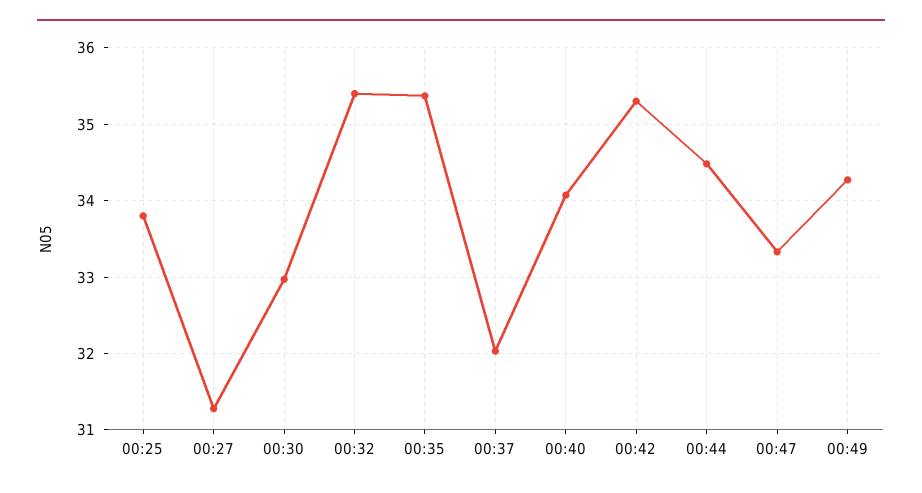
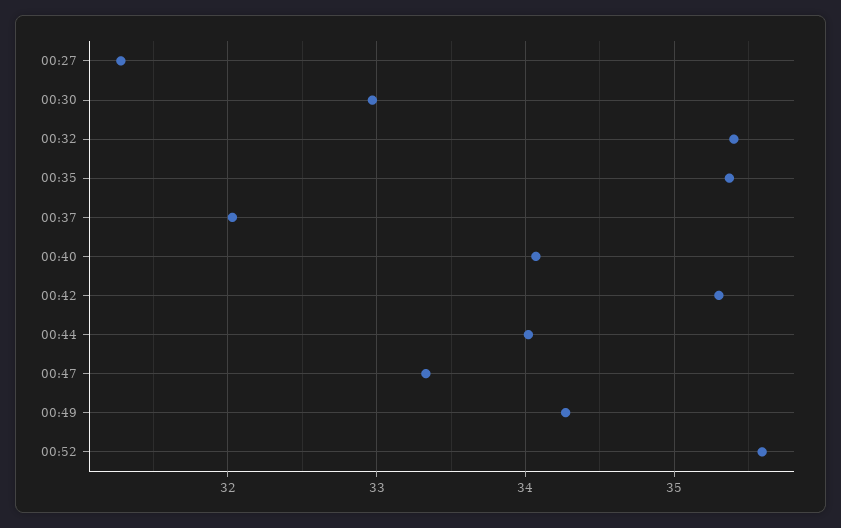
00:25: 33.8 -> none
00:44: 34.5 -> 34
00:52: none -> 35.6

